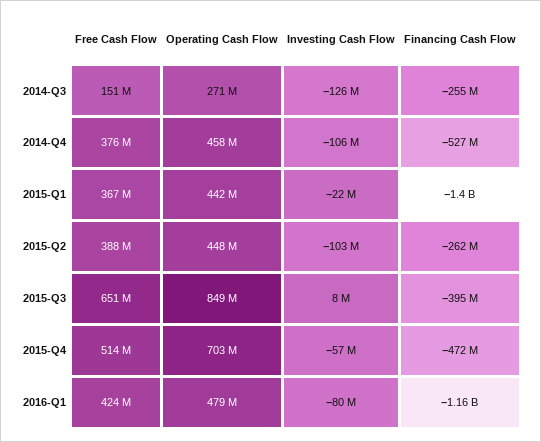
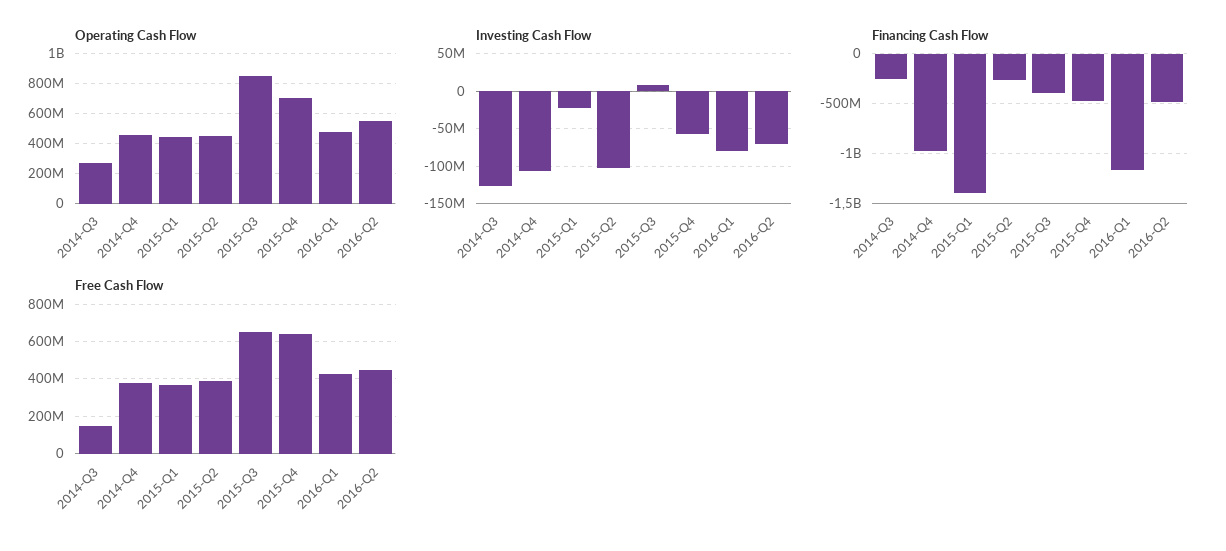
Financing Cash Flow, 2014-Q4: -527000000 -> -1000000000
Free Cash Flow, 2015-Q4: 514000000 -> 650000000
Operating Cash Flow, 2016-Q2: none -> 550000000
Investing Cash Flow, 2016-Q2: none -> -70000000
Financing Cash Flow, 2016-Q2: none -> -500000000
Free Cash Flow, 2016-Q2: none -> 450000000

